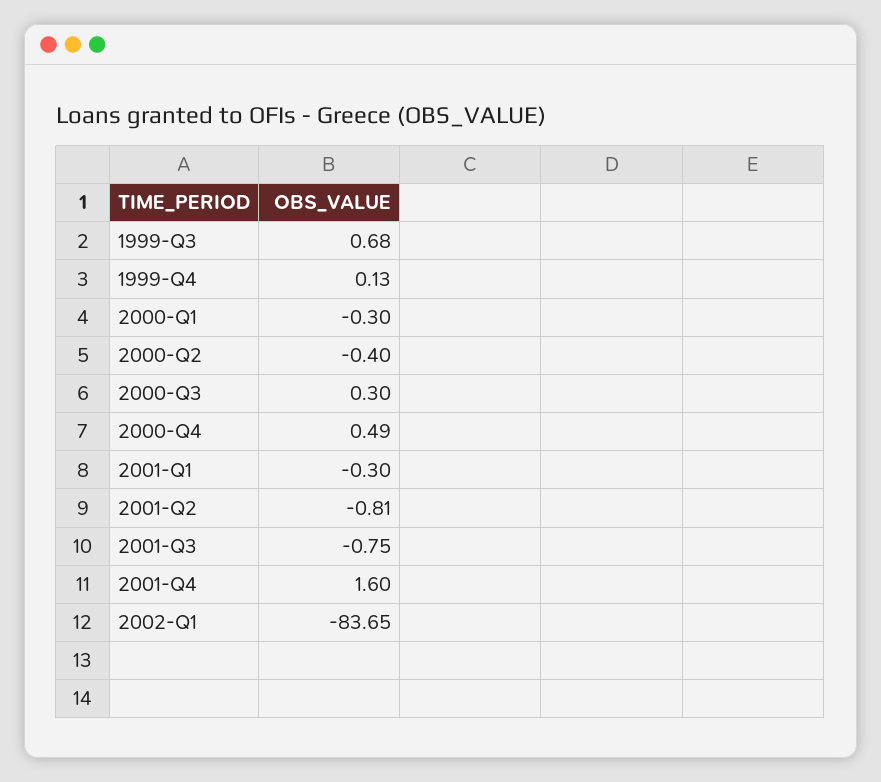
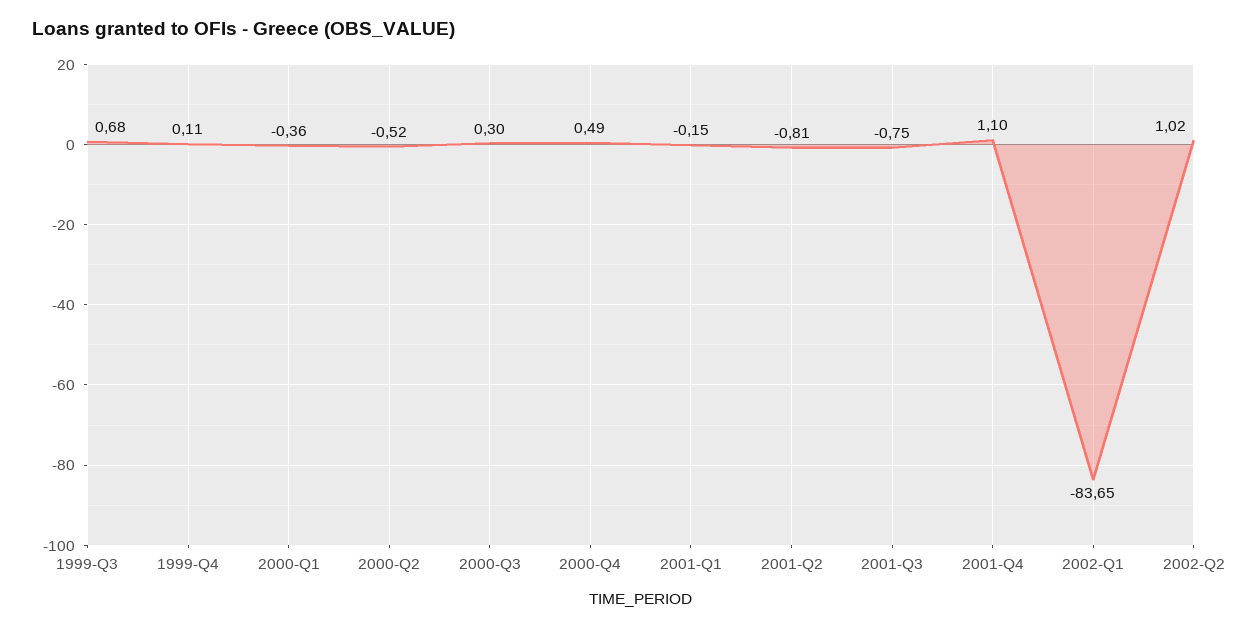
1999-Q4: 0.13 -> 0.11
2000-Q1: -0.3 -> -0.36
2000-Q2: -0.4 -> -0.52
2001-Q1: -0.3 -> -0.15
2001-Q4: 1.6 -> 1.1
2002-Q2: none -> 1.02

